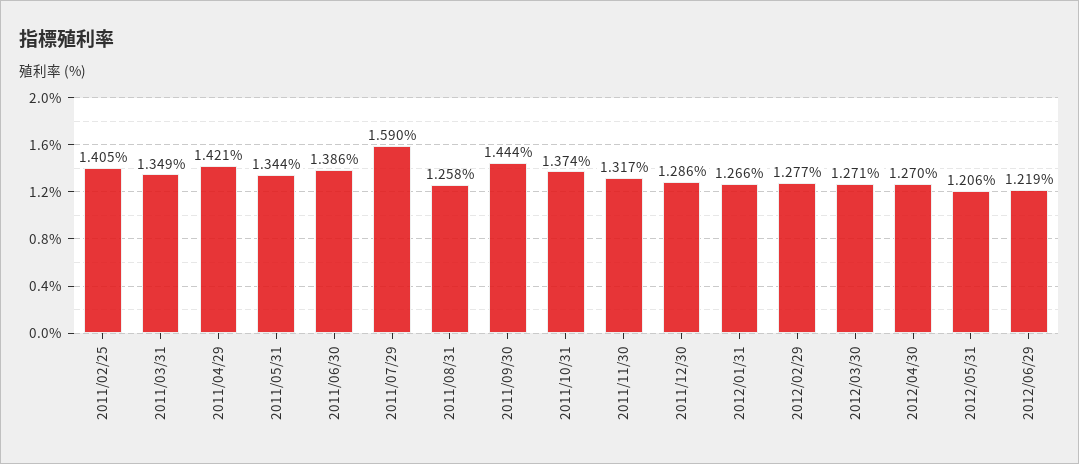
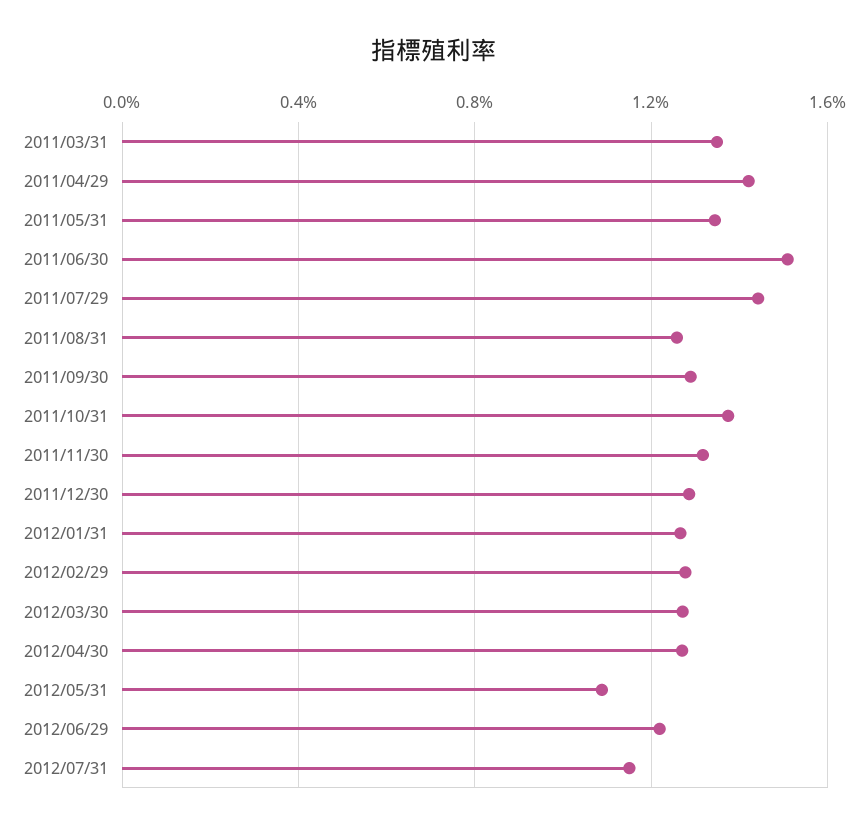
2011/02/25: 1.405 -> none
2011/06/30: 1.386 -> 1.5
2011/07/29: 1.59 -> 1.45
2011/09/30: 1.444 -> 1.3
2012/05/31: 1.206 -> 1.1
2012/07/31: none -> 1.15

